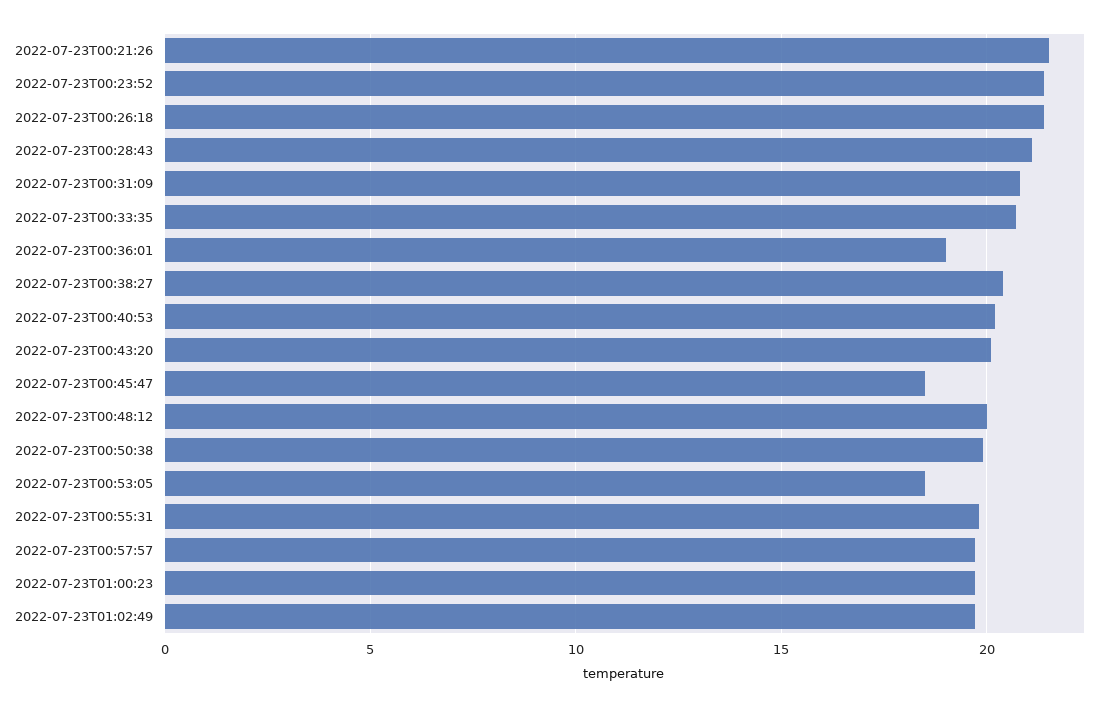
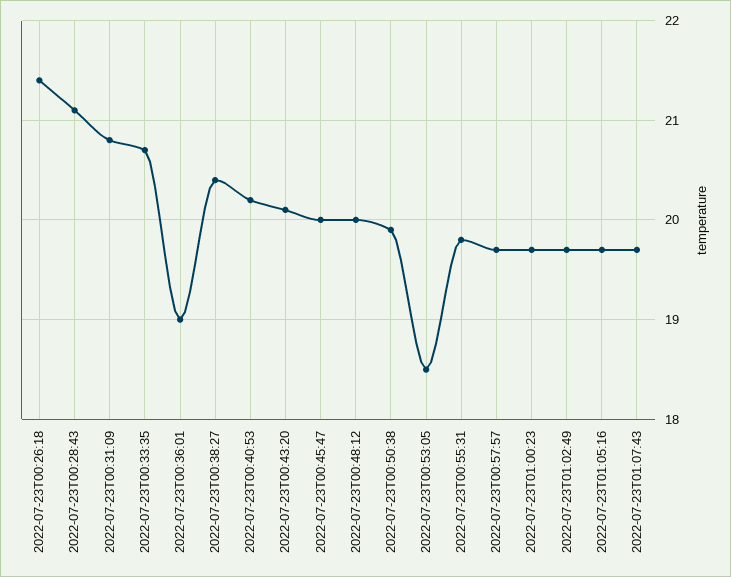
2022-07-23T00:21:26: 21.5 -> none
2022-07-23T00:23:52: 21.5 -> none
2022-07-23T00:45:47: 18.5 -> 20
2022-07-23T01:05:16: none -> 19.7
2022-07-23T01:07:43: none -> 19.7

